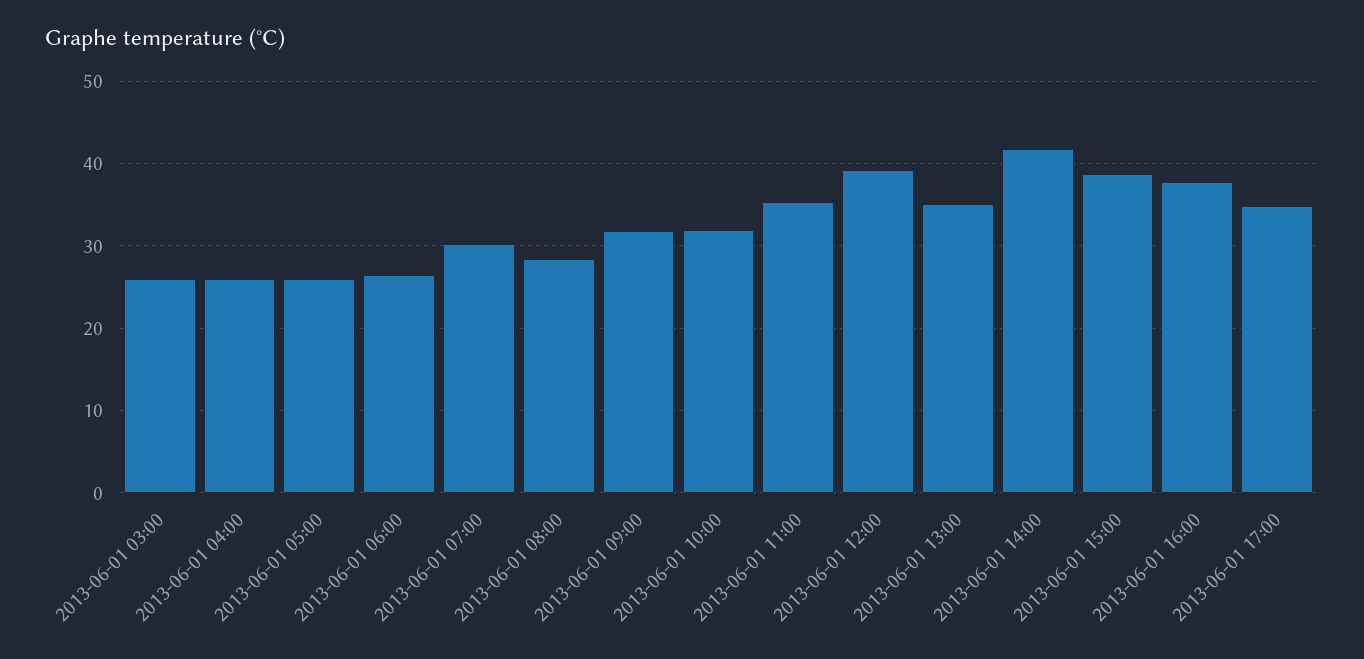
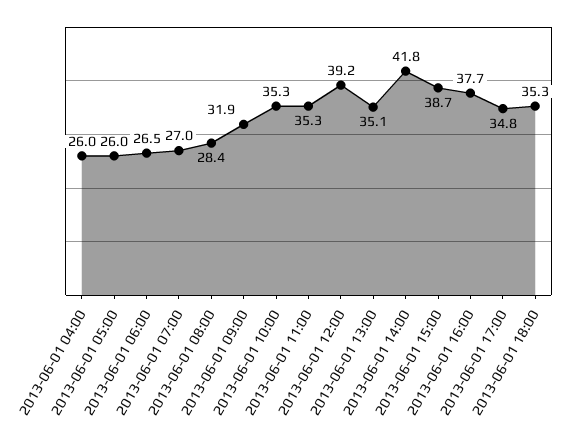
2013-06-01 03:00: 26 -> none
2013-06-01 07:00: 30 -> 27
2013-06-01 10:00: 32 -> 35.3
2013-06-01 18:00: none -> 35.3

